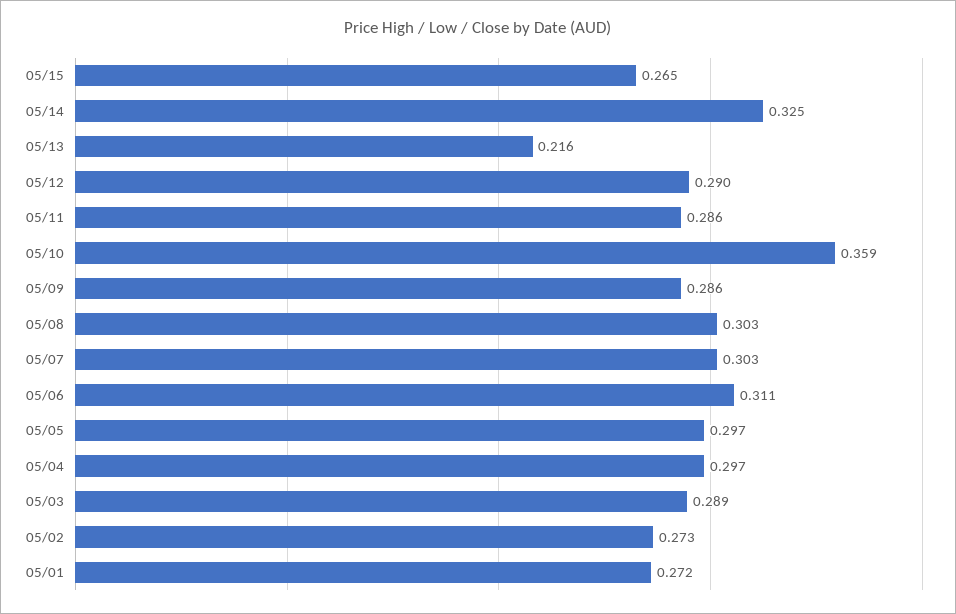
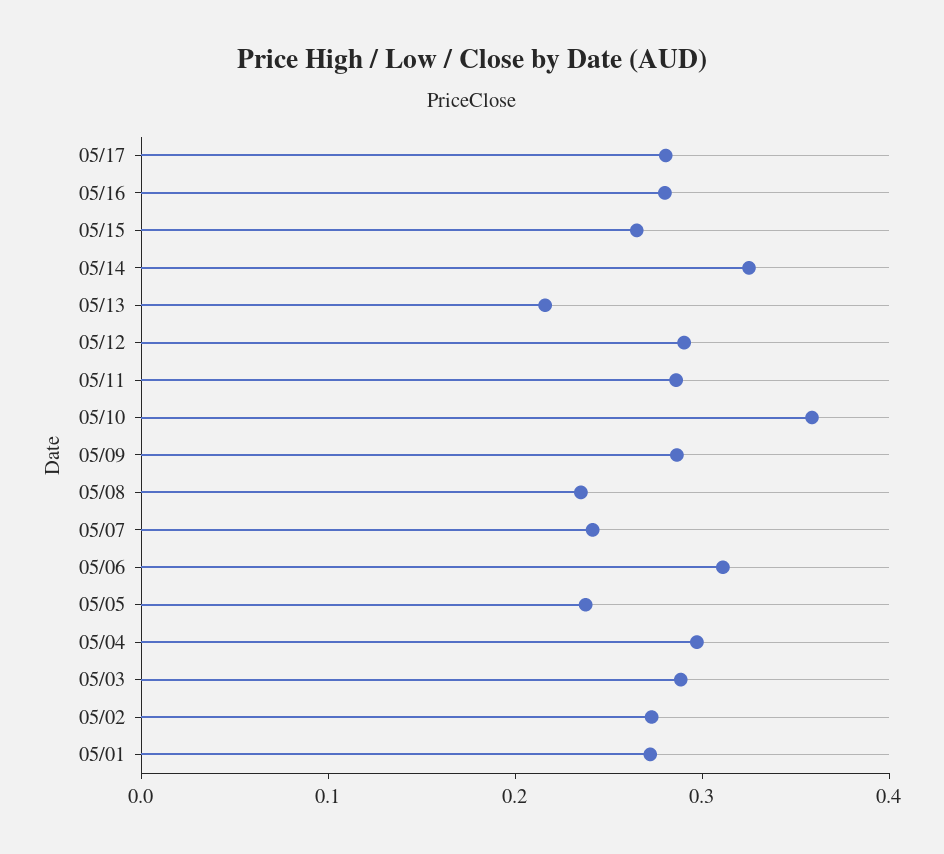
05/08: 0.303 -> 0.24
05/07: 0.303 -> 0.24
05/05: 0.297 -> 0.24
05/17: none -> 0.28
05/16: none -> 0.28

